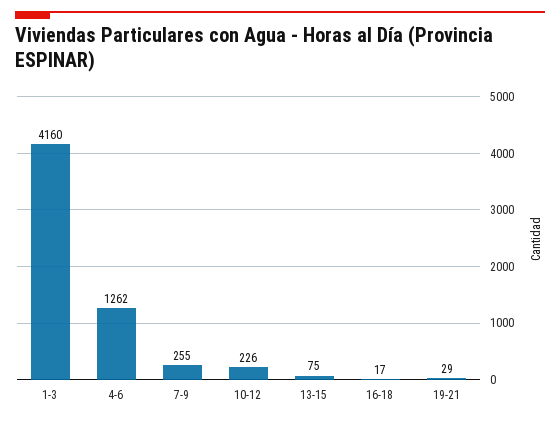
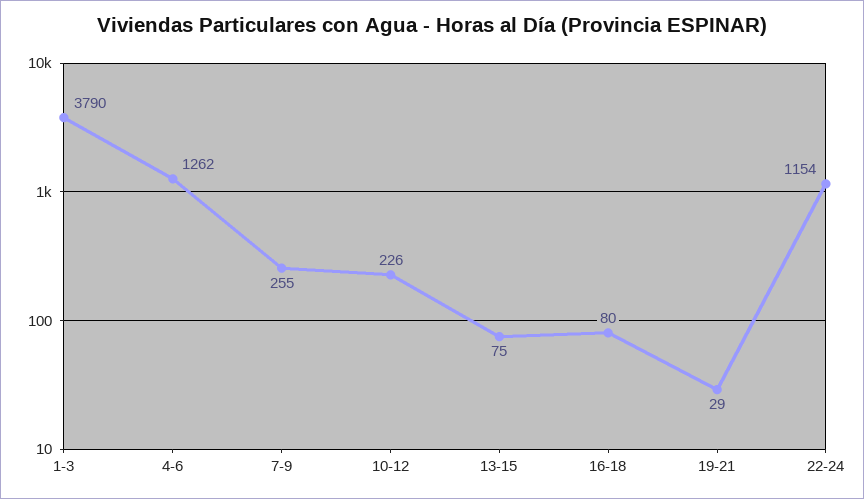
1-3: 4160 -> 3790
16-18: 17 -> 80
22-24: none -> 1154

